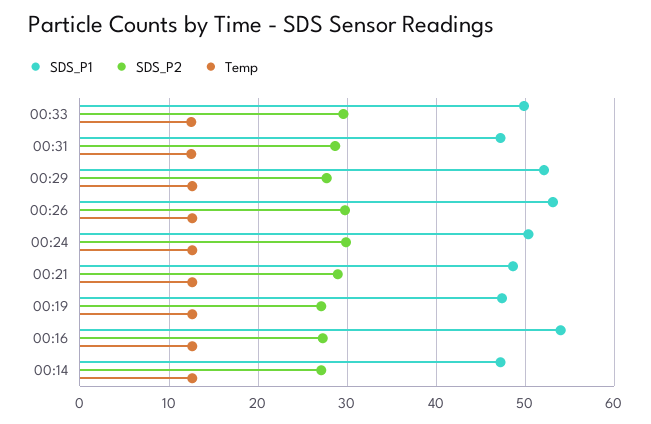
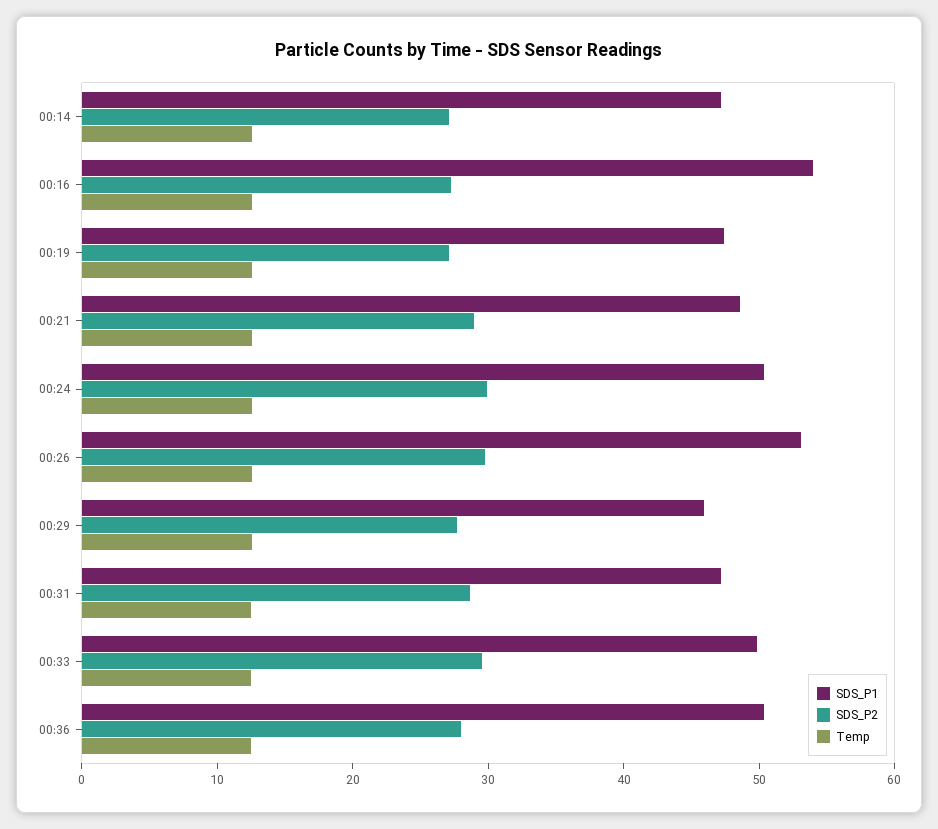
SDS_P1, 00:29: 52 -> 46
SDS_P1, 00:36: none -> 50
SDS_P2, 00:36: none -> 28
Temp, 00:36: none -> 12

